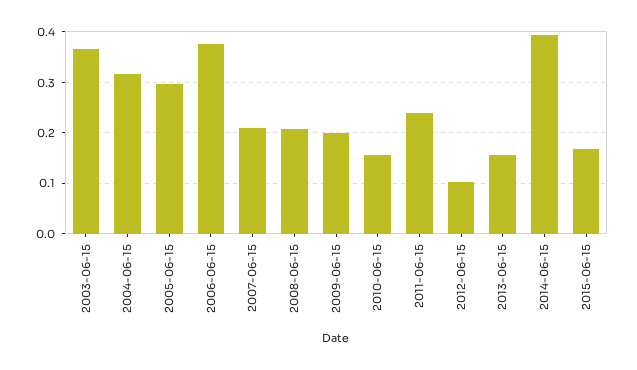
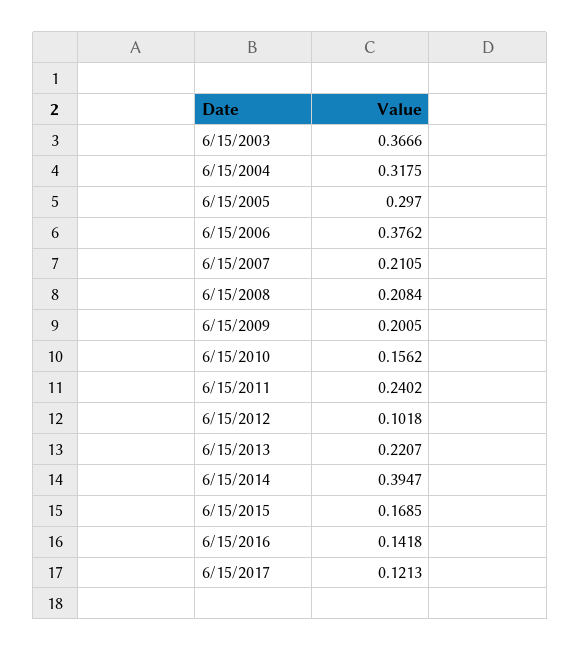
2013-06-15: 0.16 -> 0.2207
6/15/2016: none -> 0.1418
6/15/2017: none -> 0.1213

